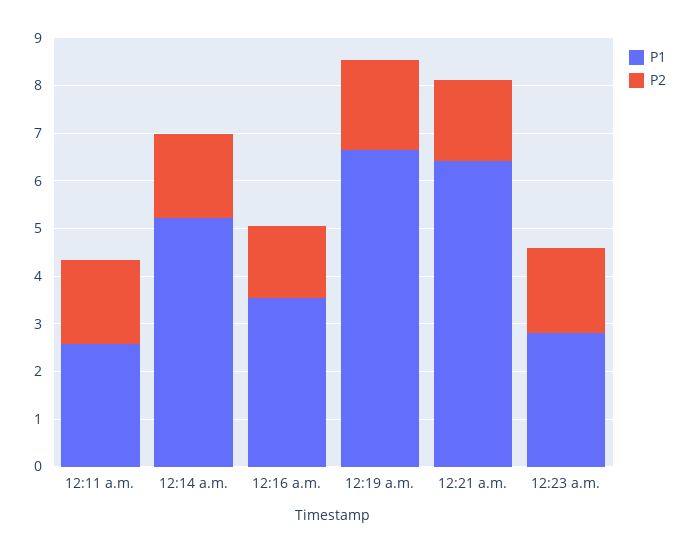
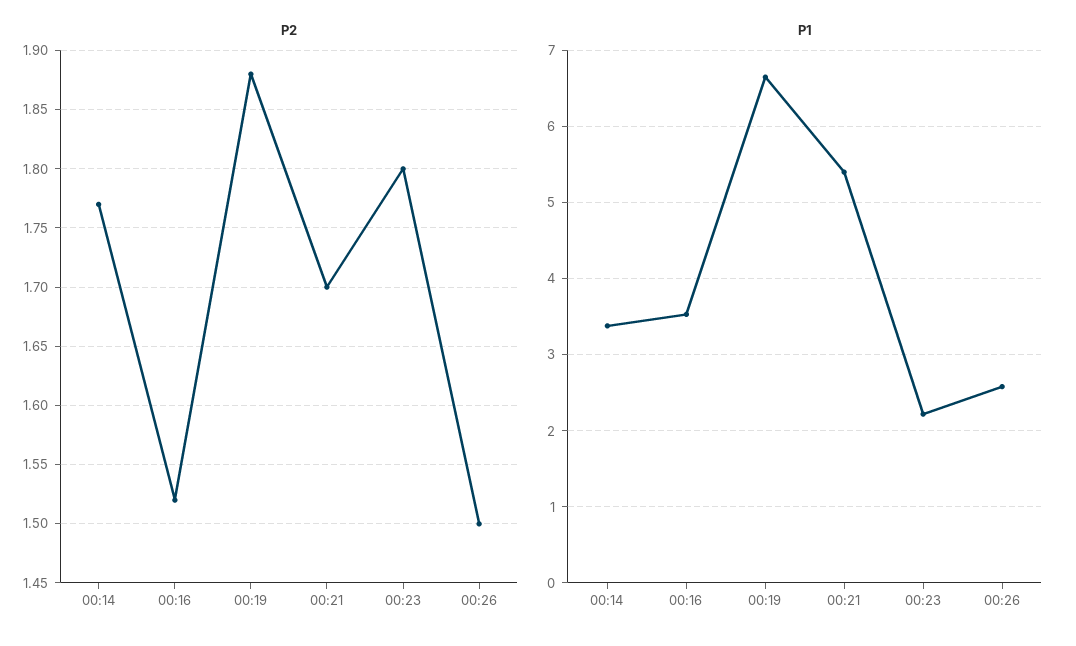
P1, 12:11 a.m.: 2.6 -> none
P2, 12:11 a.m.: 1.8 -> none
P1, 12:14 a.m.: 5.2 -> 3.4
P1, 12:21 a.m.: 6.4 -> 5.4
P1, 12:23 a.m.: 2.8 -> 2.2
P2, 00:26: none -> 1.5
P1, 00:26: none -> 2.6

